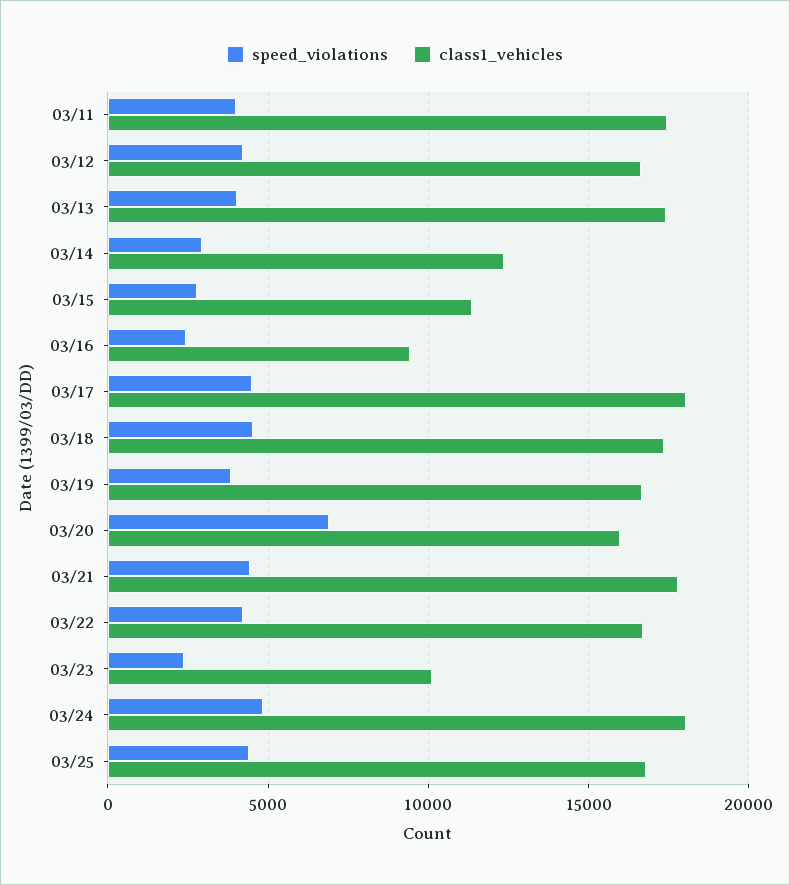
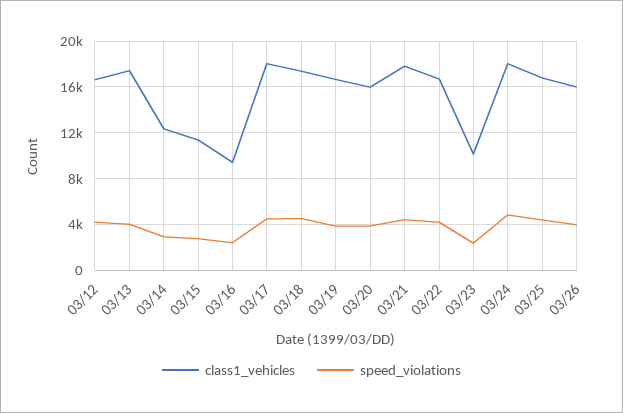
speed_violations, 03/11: 4000 -> none
class1_vehicles, 03/11: 17500 -> none
speed_violations, 03/20: 7000 -> 4000
class1_vehicles, 03/26: none -> 16000
speed_violations, 03/26: none -> 4000

